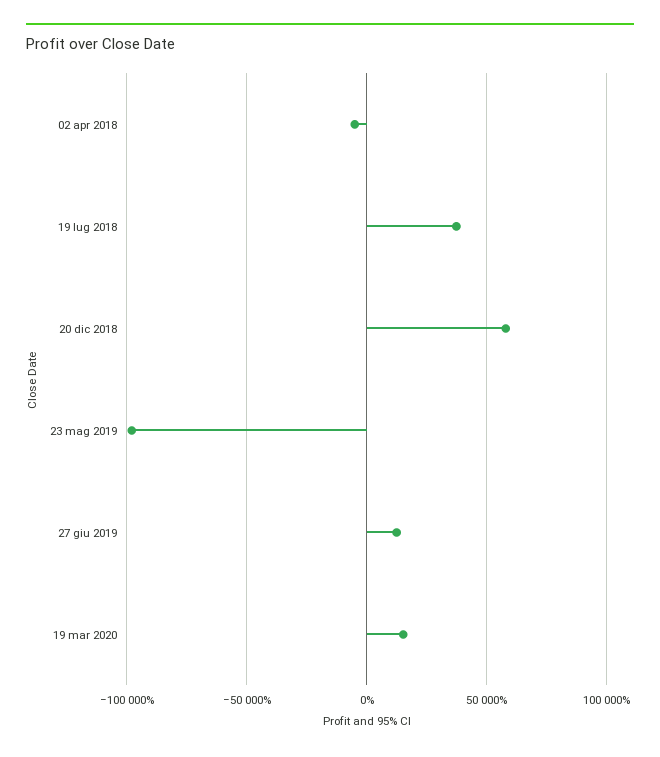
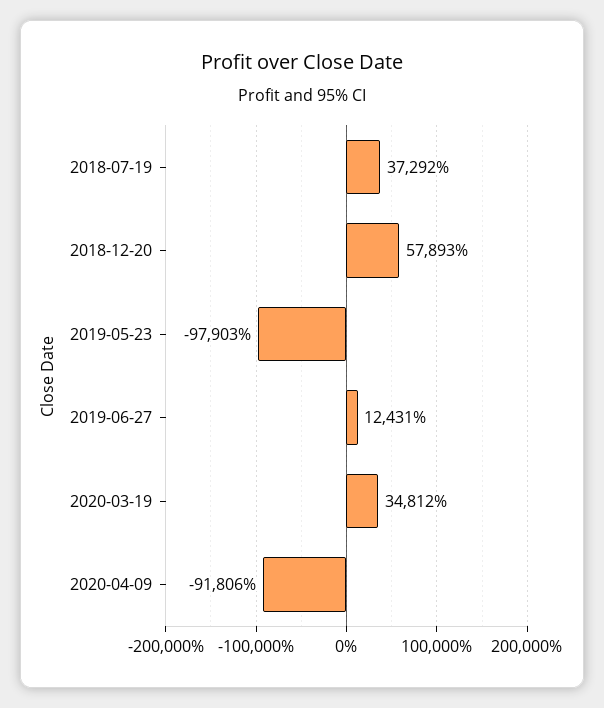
02 apr 2018: -5000 -> none
19 mar 2020: 15000 -> 34812
2020-04-09: none -> -91806

